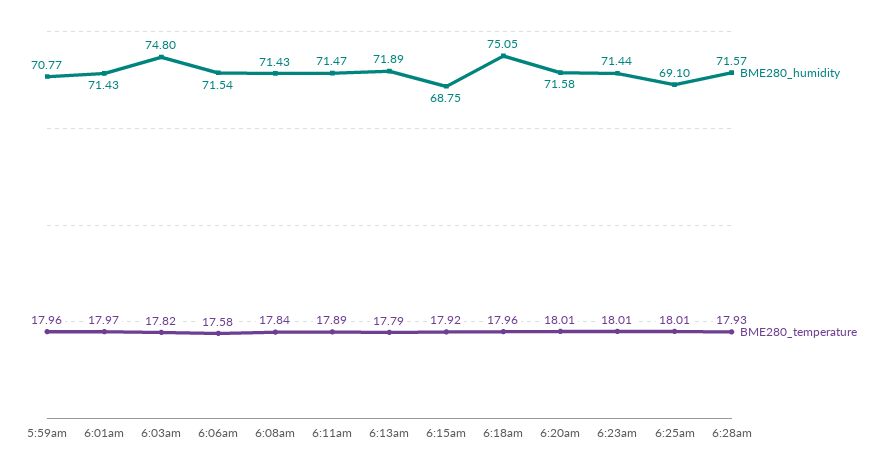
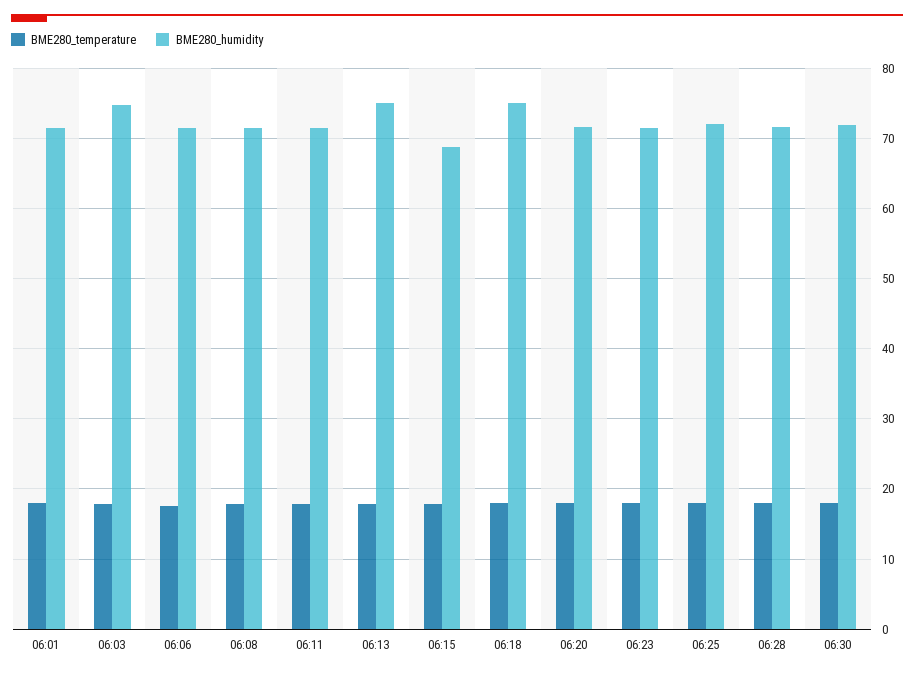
BME280_humidity, 5:59am: 70.77 -> none
BME280_temperature, 5:59am: 17.96 -> none
BME280_humidity, 6:13am: 71.89 -> 75
BME280_humidity, 6:25am: 69.1 -> 72
BME280_temperature, 06:30: none -> 18
BME280_humidity, 06:30: none -> 72

